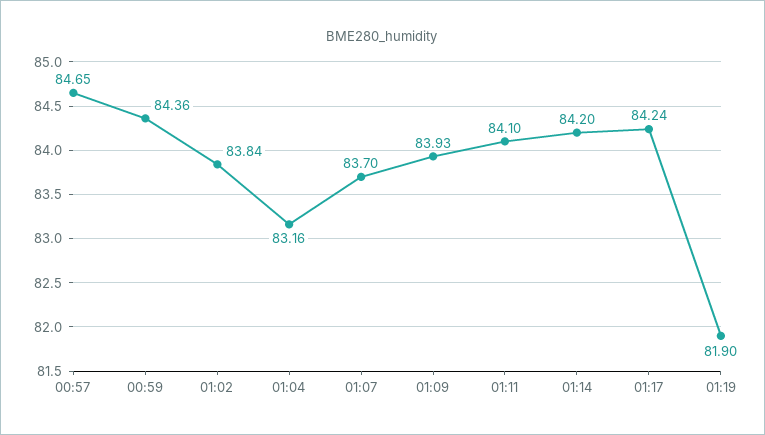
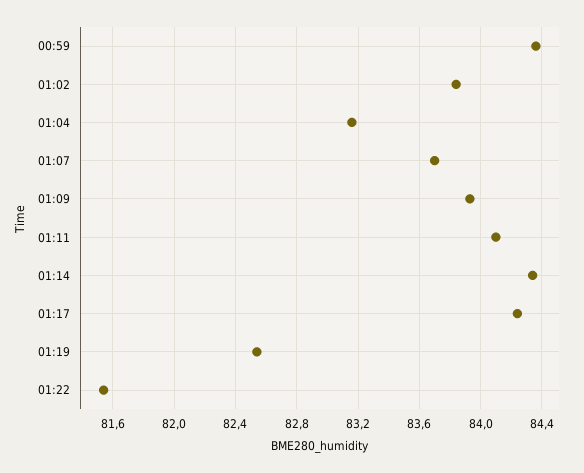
00:57: 84.65 -> none
01:14: 84.2 -> 84.35
01:19: 81.9 -> 82.55
01:22: none -> 81.55

